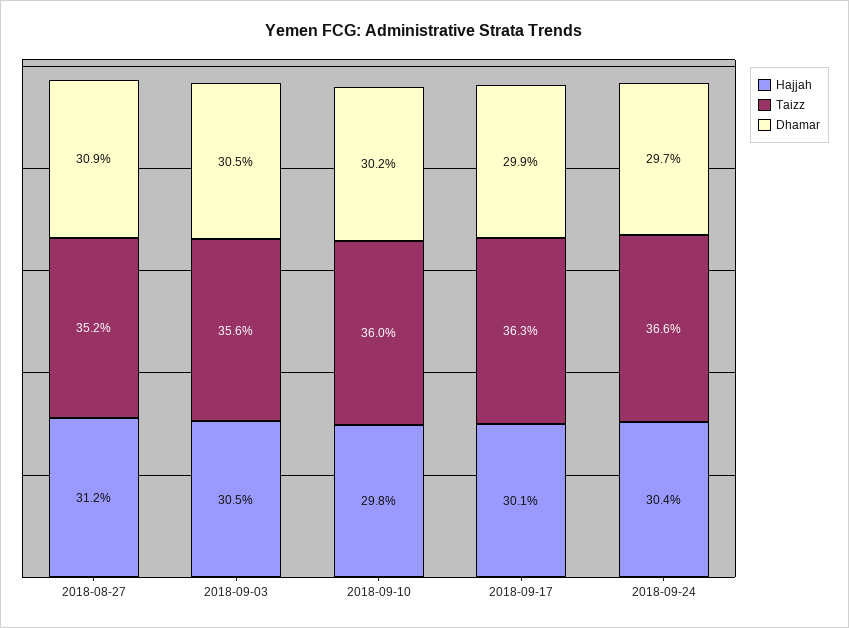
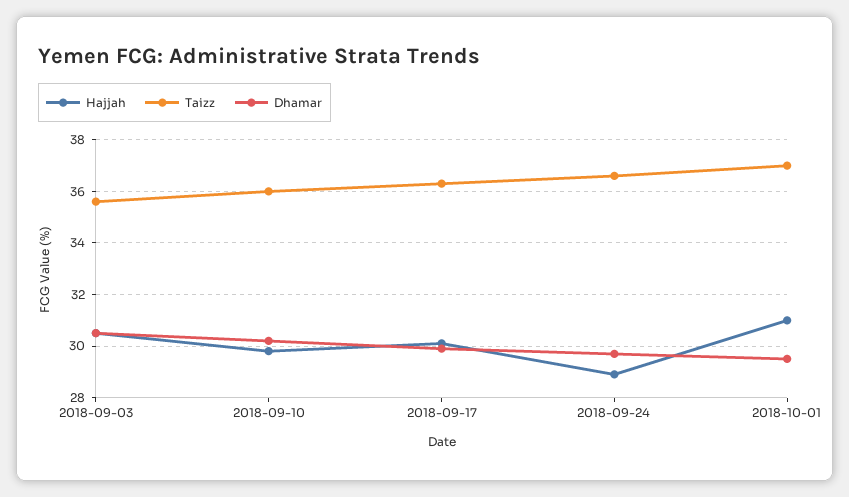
Hajjah, 2018-08-27: 31.2 -> none
Taizz, 2018-08-27: 35.2 -> none
Dhamar, 2018-08-27: 30.9 -> none
Hajjah, 2018-09-24: 30.4 -> 29
Hajjah, 2018-10-01: none -> 31
Taizz, 2018-10-01: none -> 37
Dhamar, 2018-10-01: none -> 29.5

